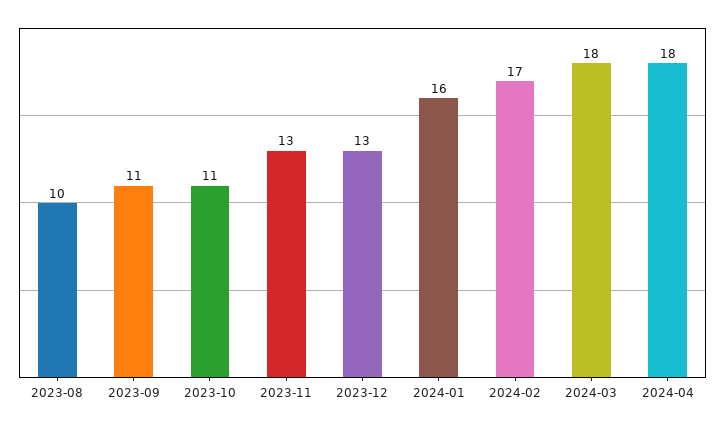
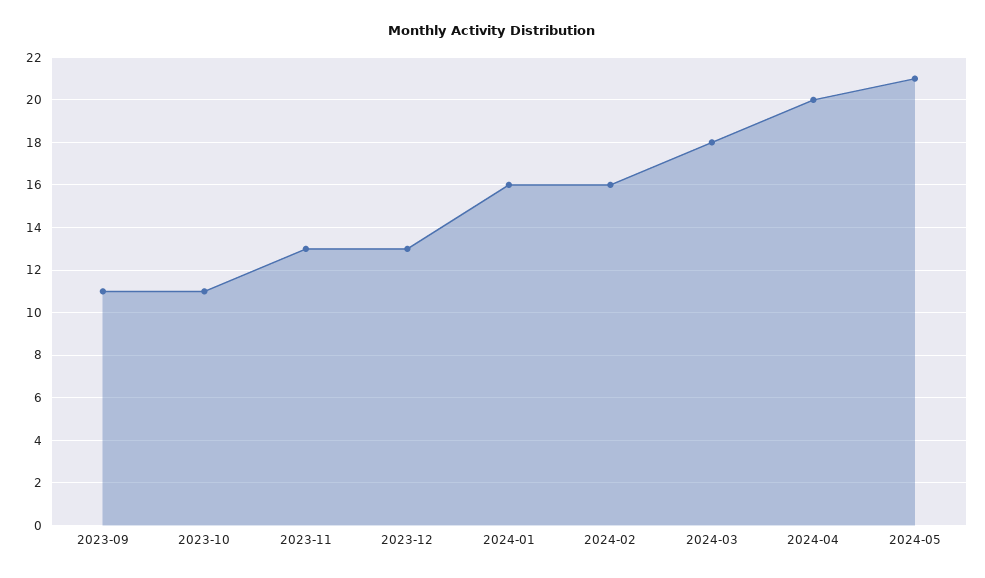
2023-08: 10 -> none
2024-02: 17 -> 16
2024-04: 18 -> 20
2024-05: none -> 21

